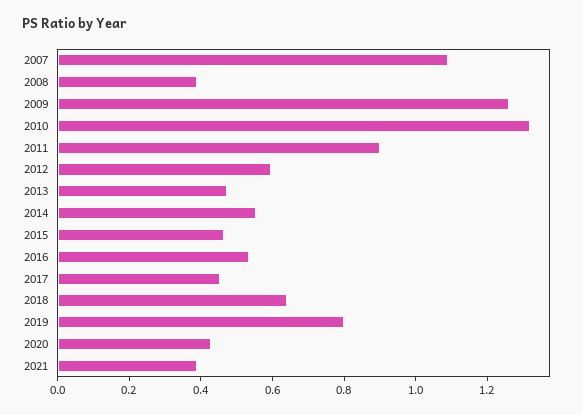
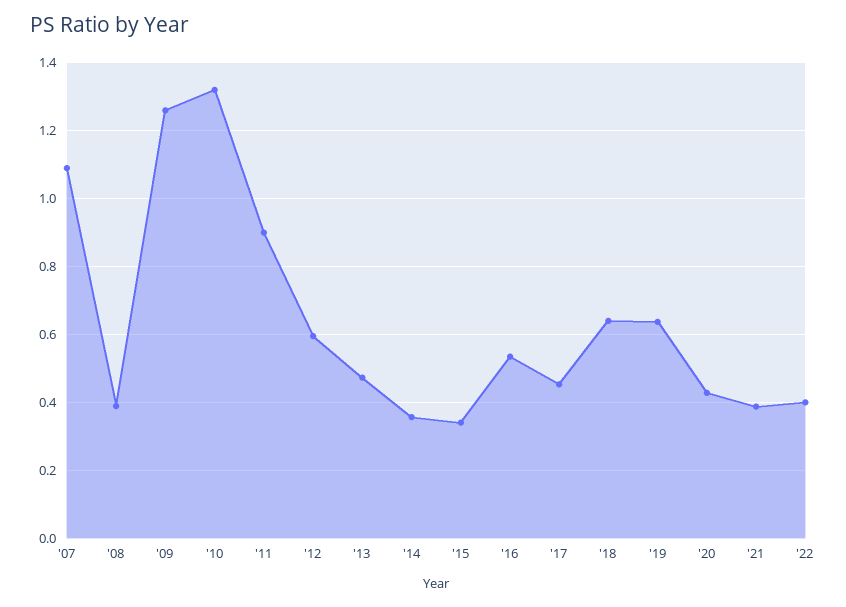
2014: 0.55 -> 0.36
2015: 0.45 -> 0.34
2019: 0.8 -> 0.64
'22: none -> 0.4

